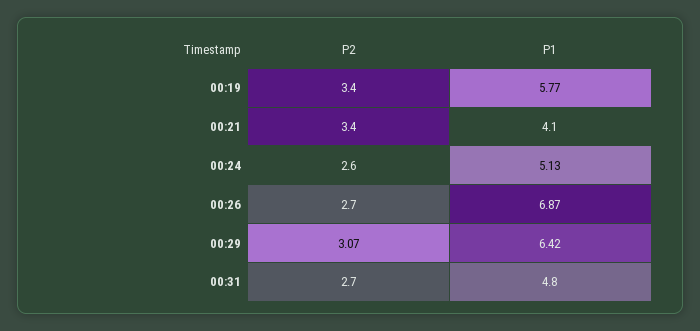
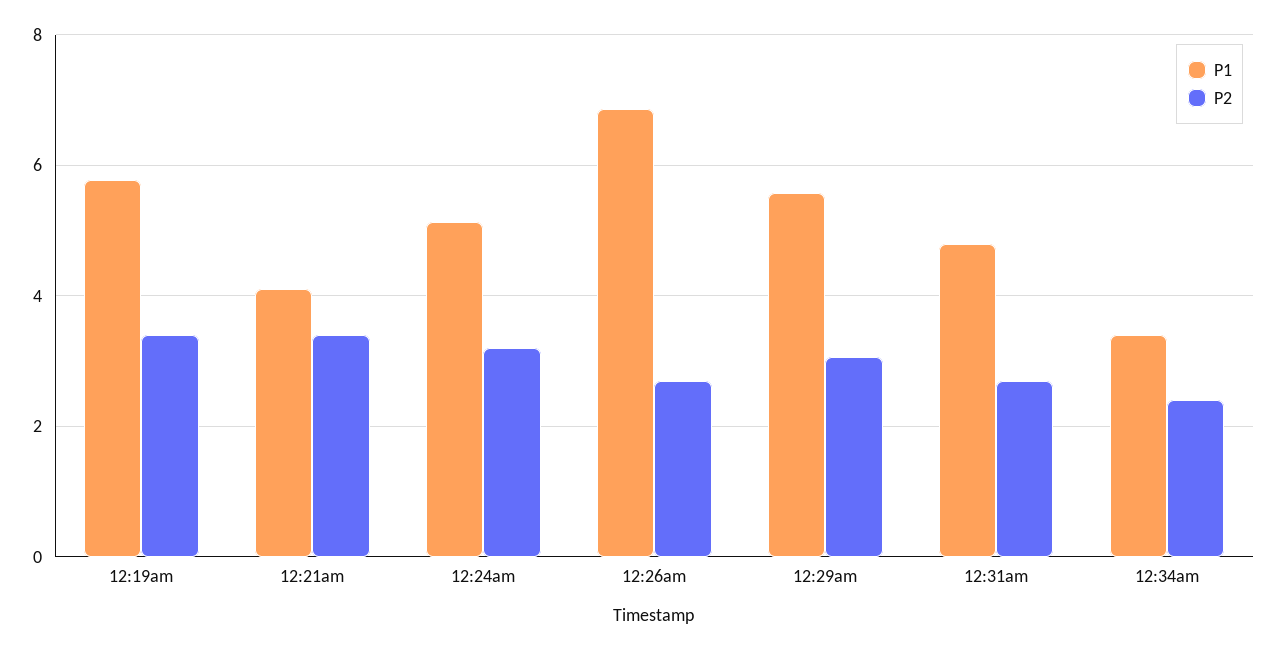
P2, 00:24: 2.6 -> 3.2
P1, 00:29: 6.42 -> 5.6
P1, 12:34am: none -> 3.4
P2, 12:34am: none -> 2.4

